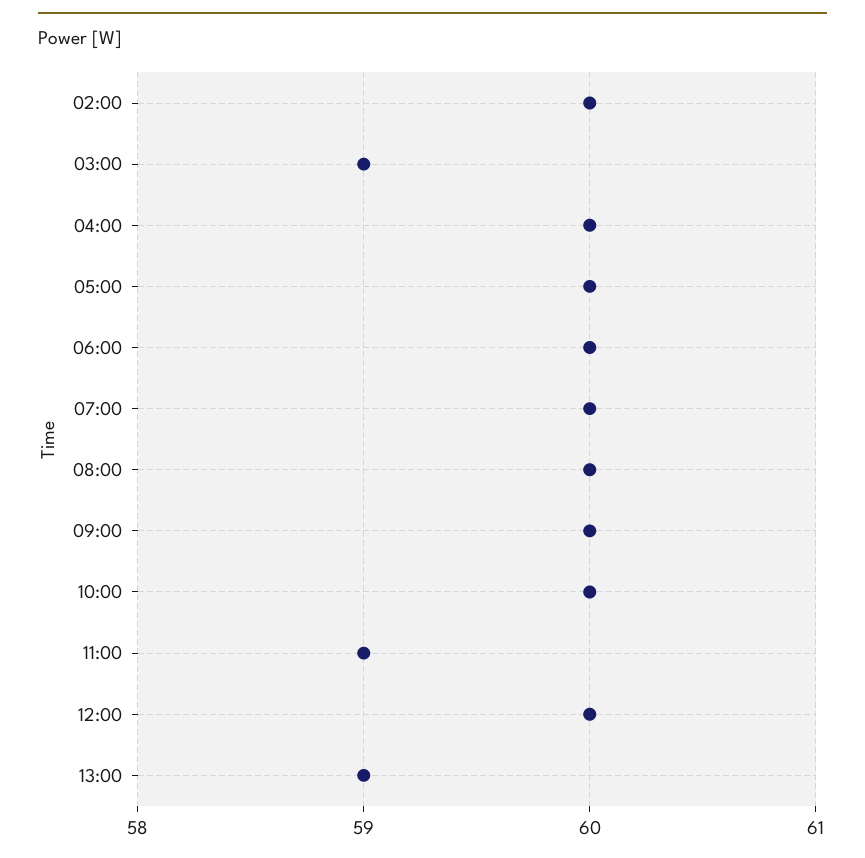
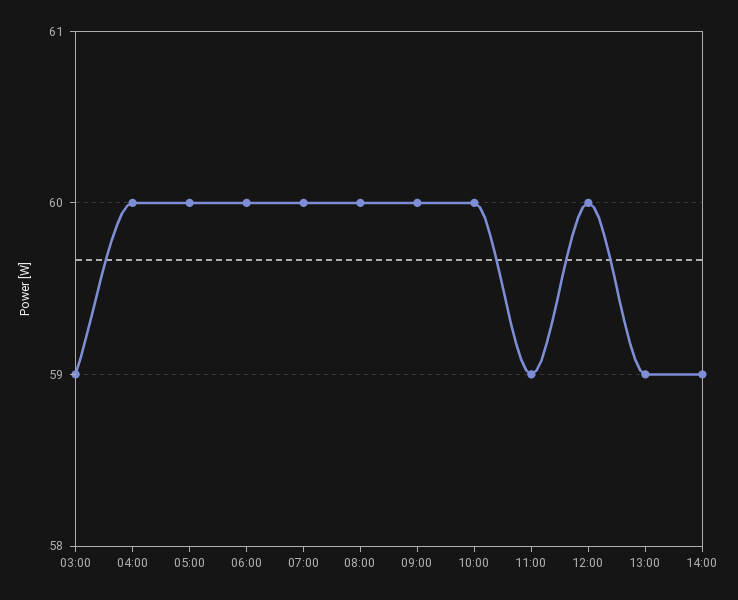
02:00: 60 -> none
14:00: none -> 59

